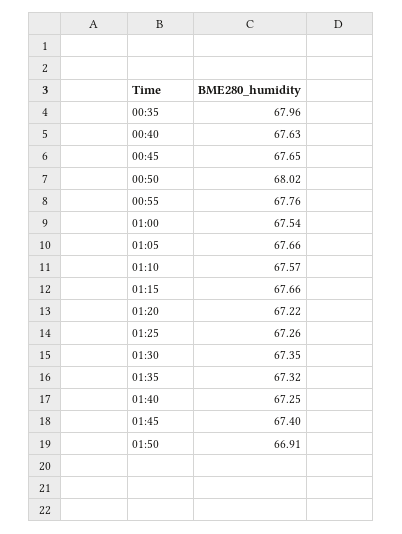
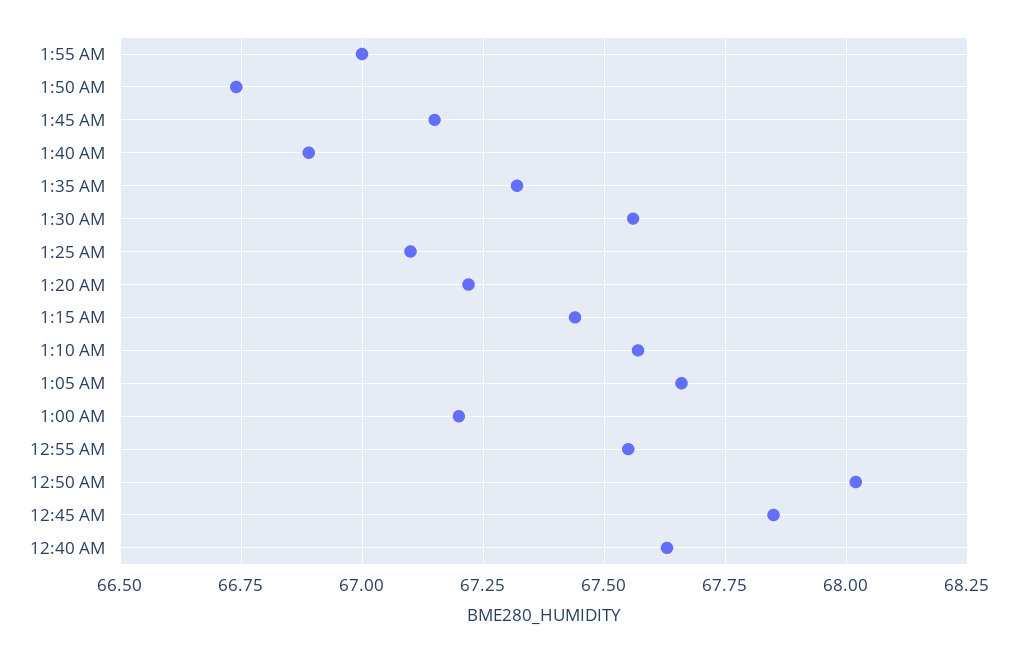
00:35: 67.96 -> none
00:45: 67.65 -> 67.85
00:55: 67.76 -> 67.55
01:00: 67.54 -> 67.2
01:15: 67.66 -> 67.45
01:25: 67.26 -> 67.1
01:30: 67.35 -> 67.55
01:40: 67.25 -> 66.9
01:45: 67.4 -> 67.15
01:50: 66.91 -> 66.75
1:55 AM: none -> 67

